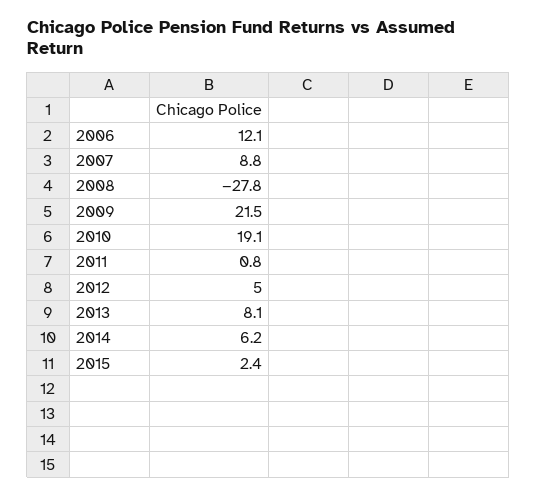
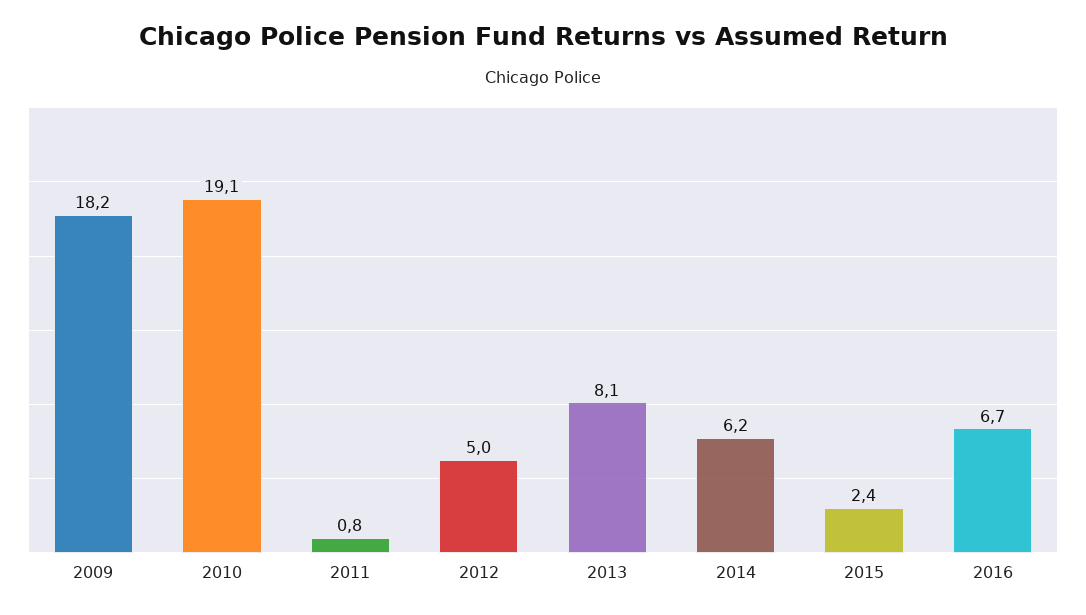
2006: 12.1 -> none
2007: 8.8 -> none
2008: -27.8 -> none
2009: 21.5 -> 18.2
2016: none -> 6.7

